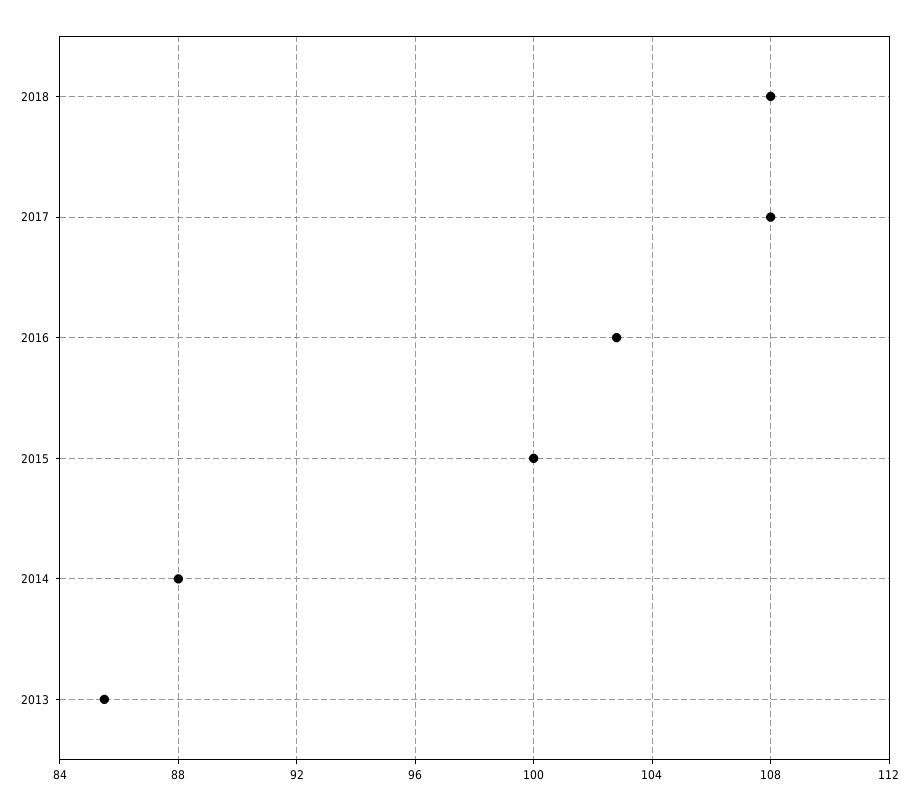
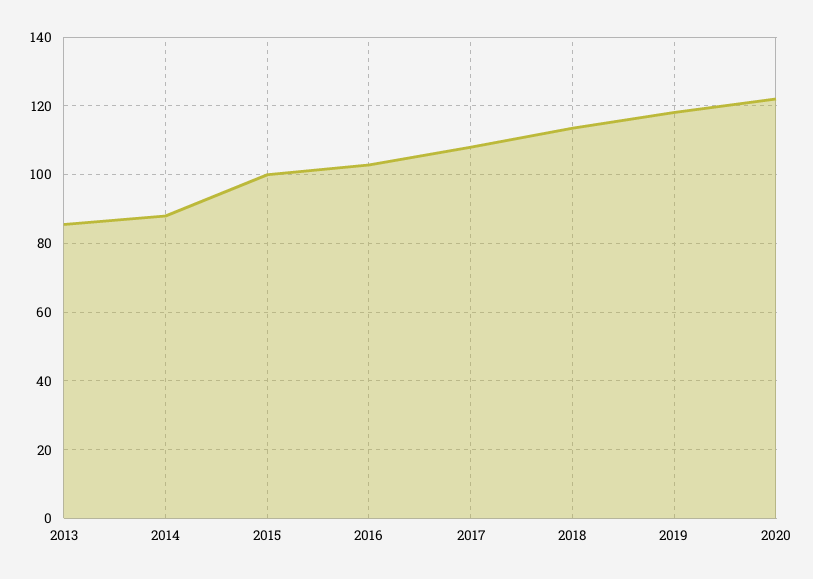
2018: 108 -> 114
2019: none -> 118
2020: none -> 122

